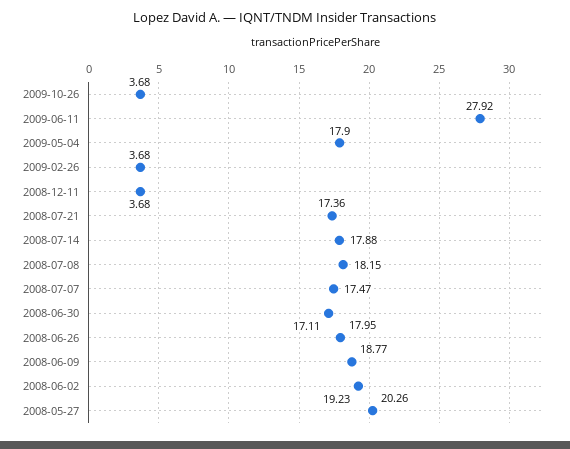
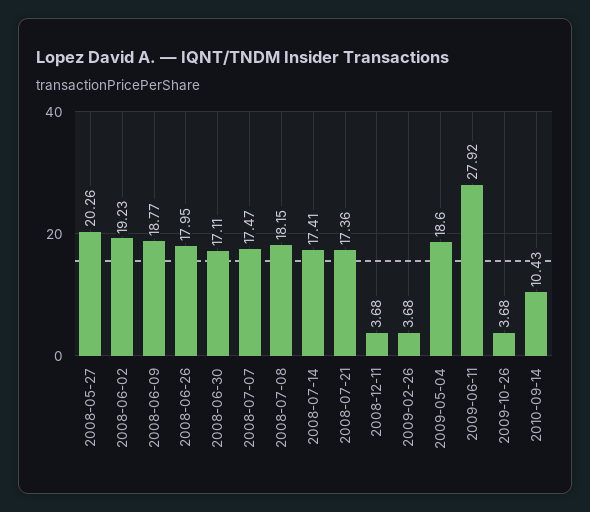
2009-05-04: 17.9 -> 18.6
2008-07-14: 17.88 -> 17.41
2010-09-14: none -> 10.43

